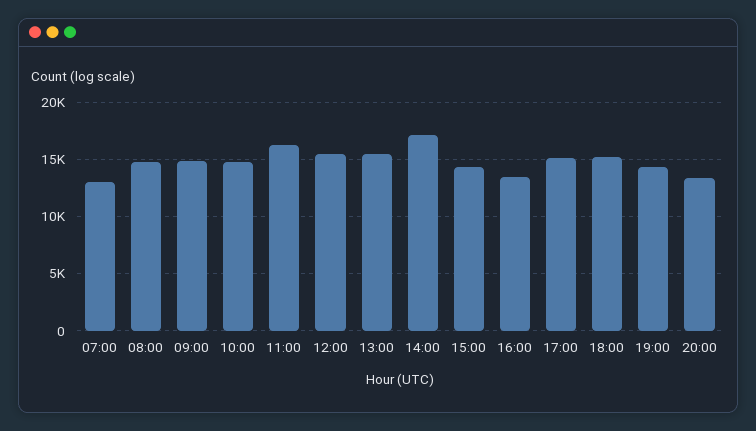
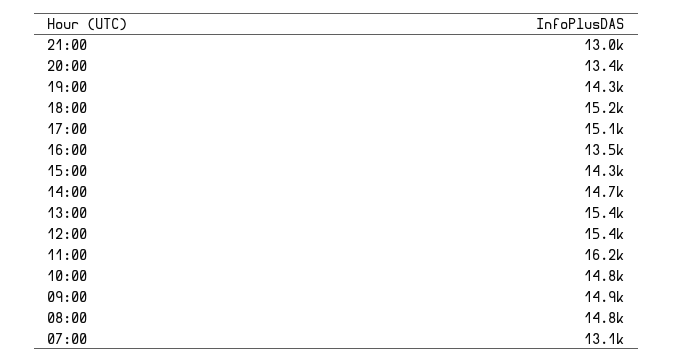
14:00: 17000 -> 14700
21:00: none -> 13000

